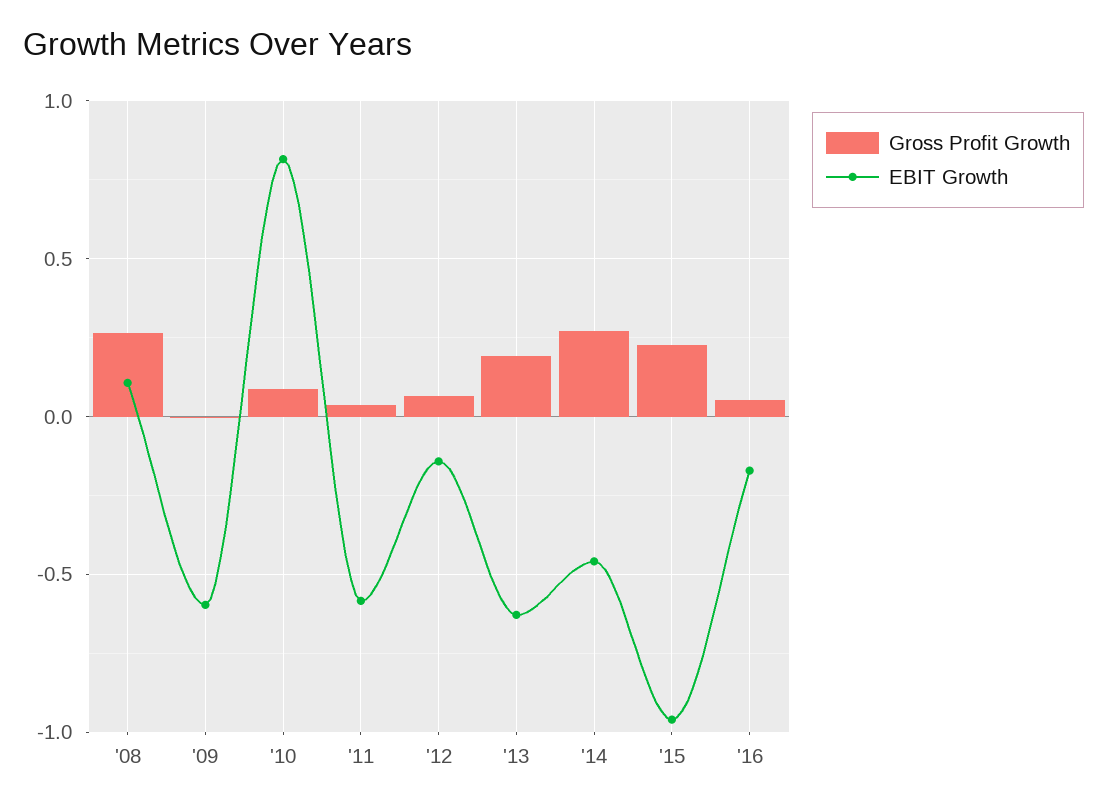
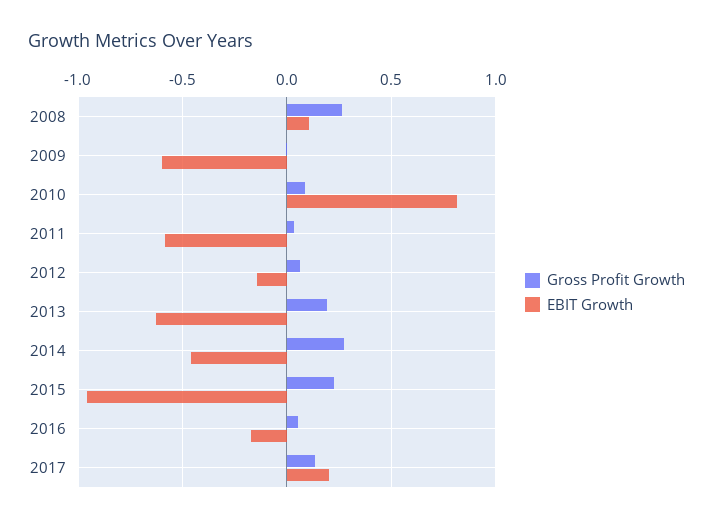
Gross Profit Growth, 2017: none -> 0.15
EBIT Growth, 2017: none -> 0.2

